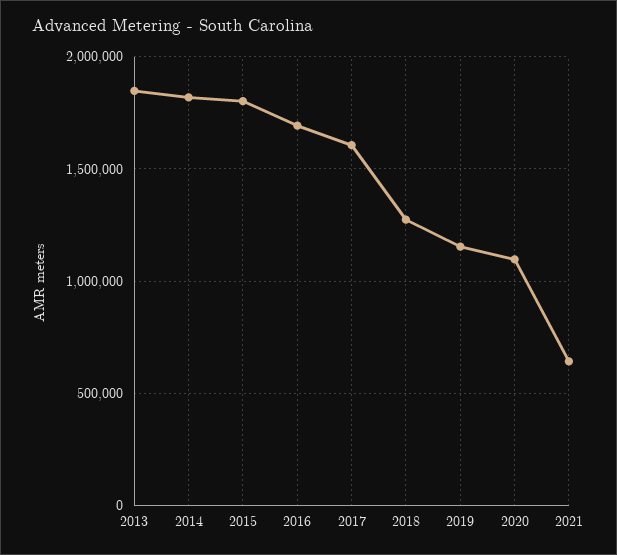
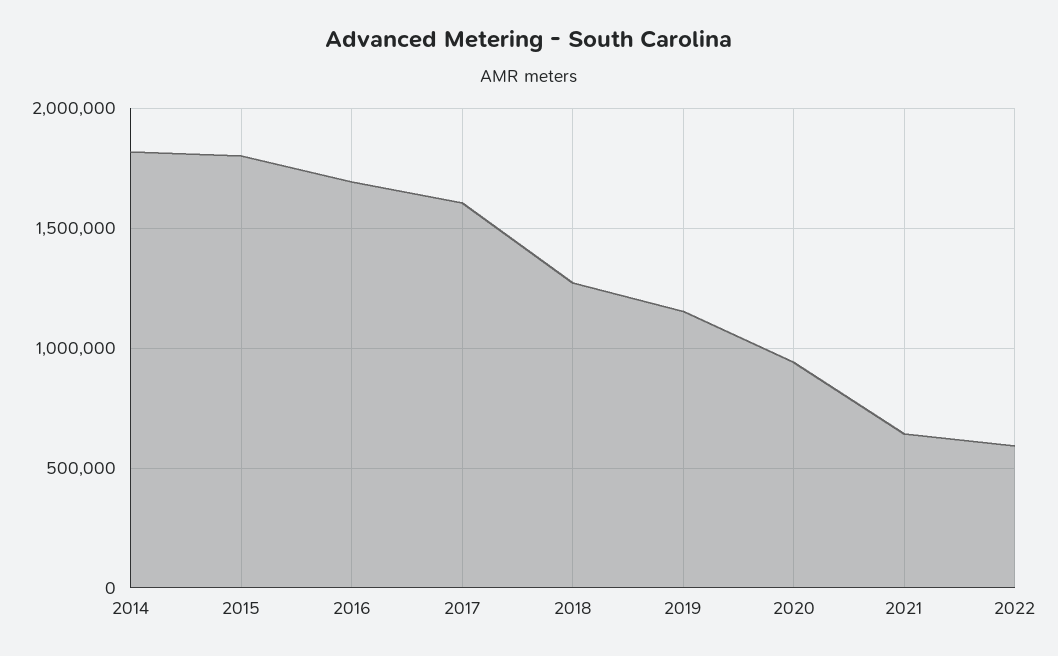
2013: 1850000 -> none
2020: 1100000 -> 950000
2022: none -> 600000

